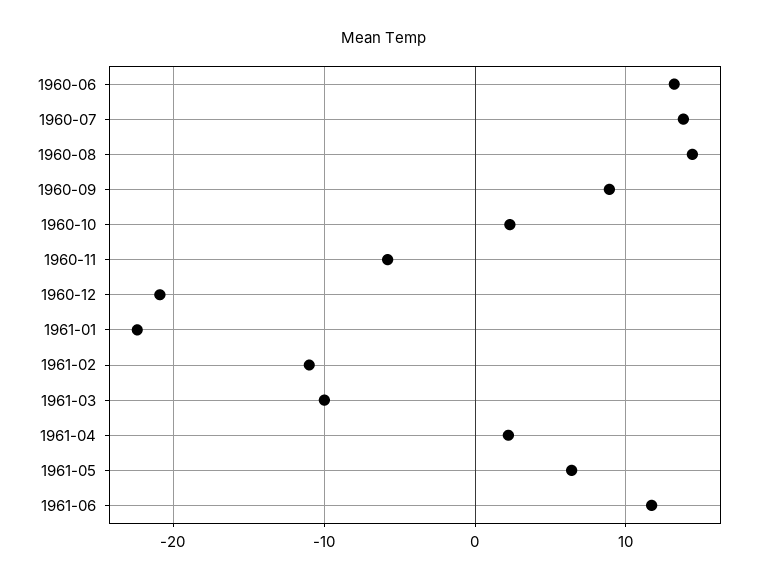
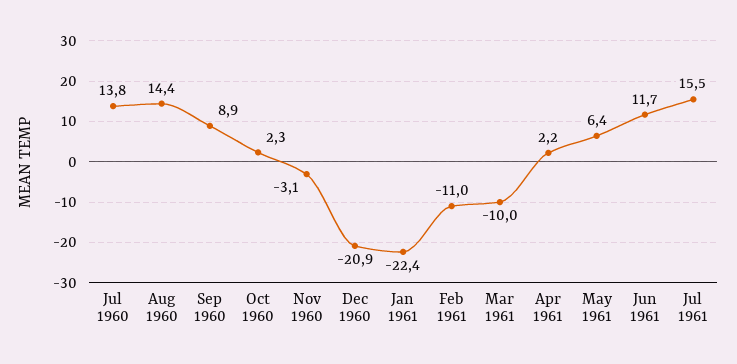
1960-06: 13 -> none
1960-11: -6 -> -3.1
Jul 1961: none -> 15.5

